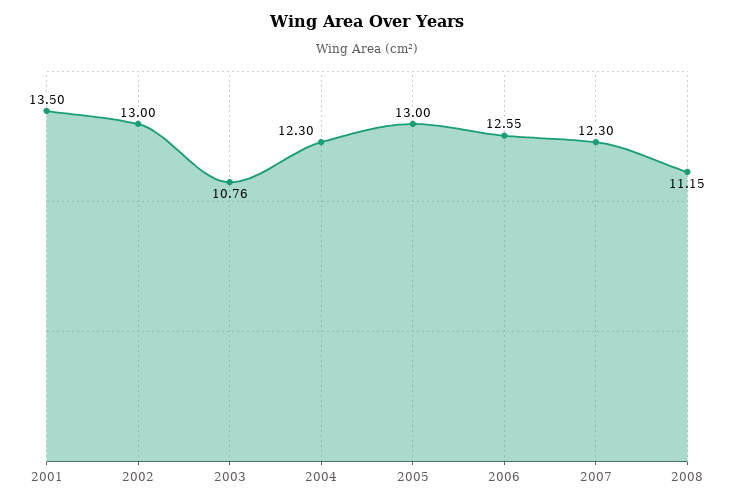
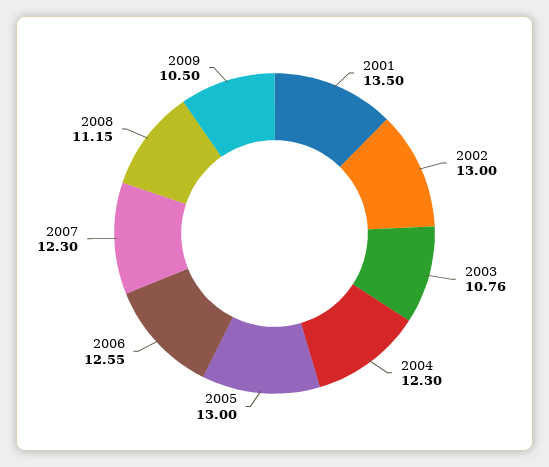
2009: none -> 10.5

